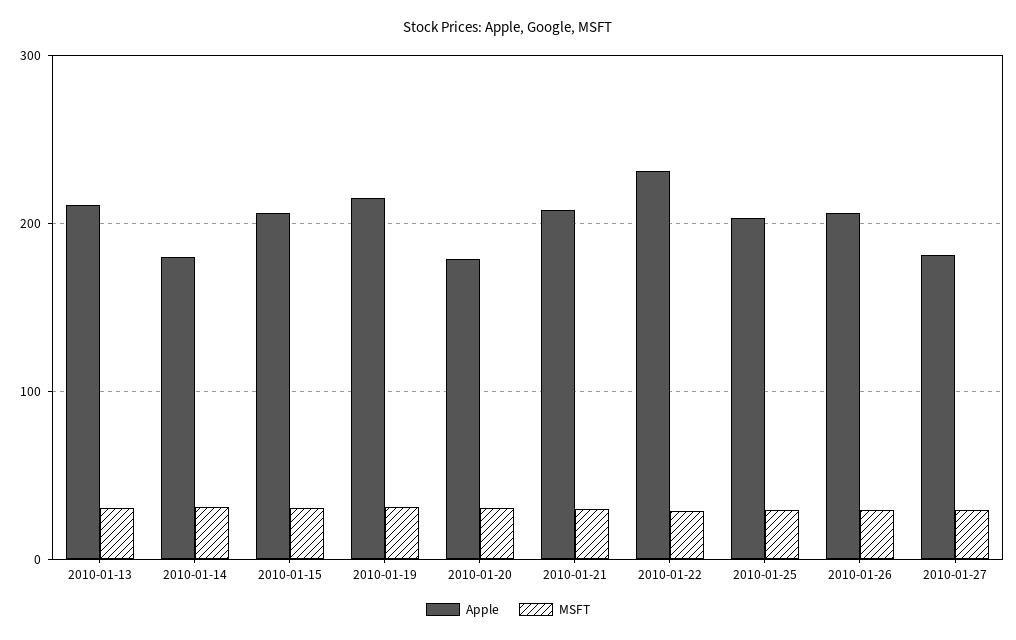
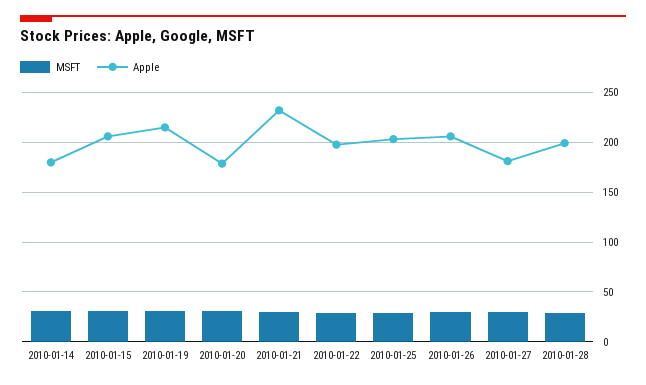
Apple, 2010-01-13: 210 -> none
MSFT, 2010-01-13: 30 -> none
Apple, 2010-01-21: 210 -> 230
Apple, 2010-01-22: 230 -> 200
MSFT, 2010-01-28: none -> 30
Apple, 2010-01-28: none -> 200

